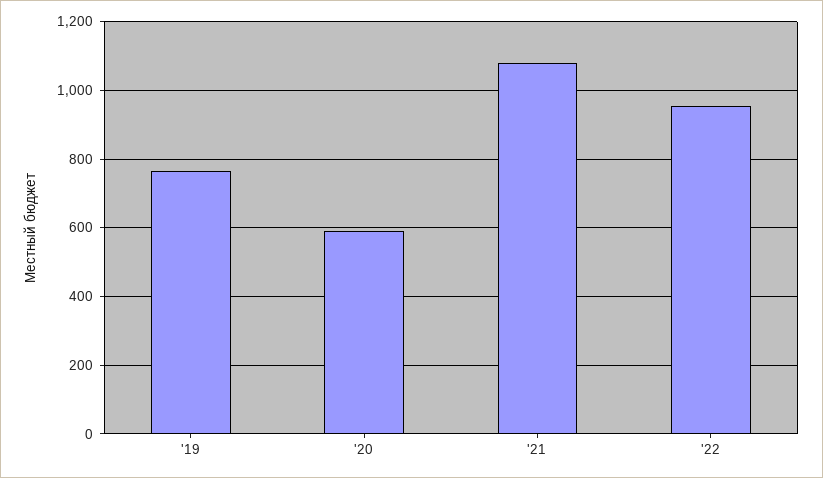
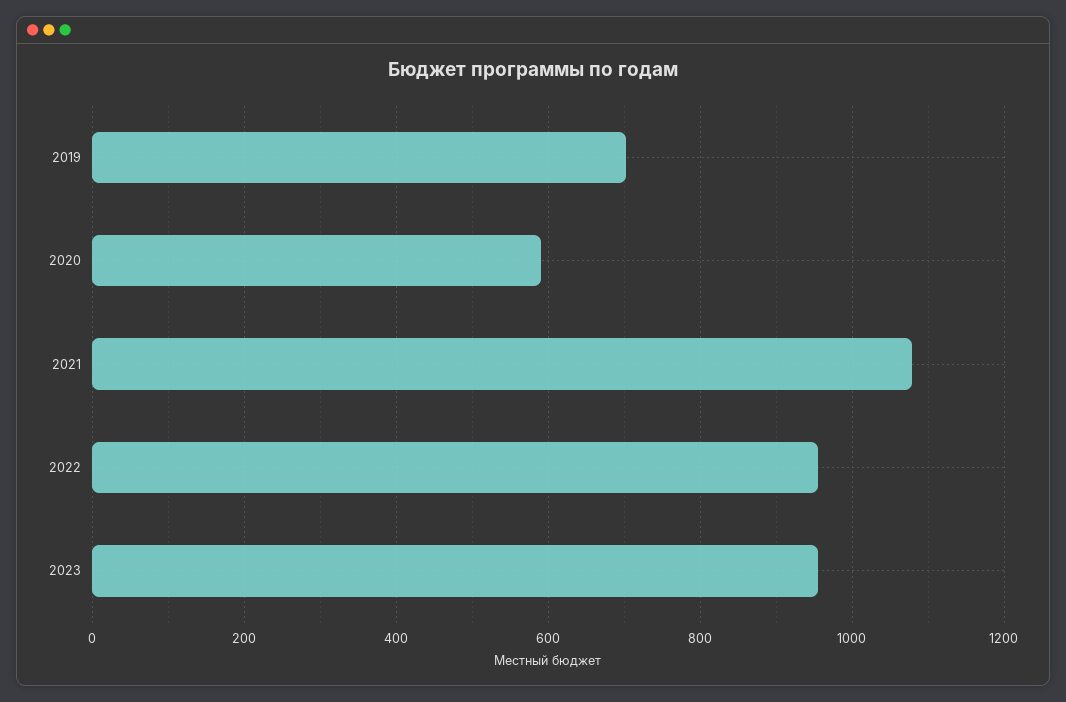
'19: 760 -> 700
2023: none -> 960

